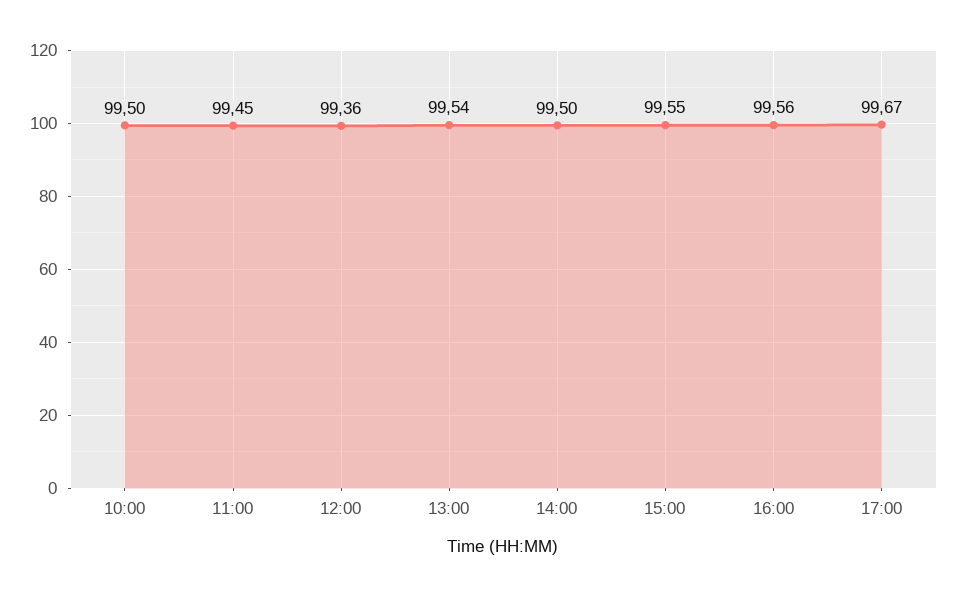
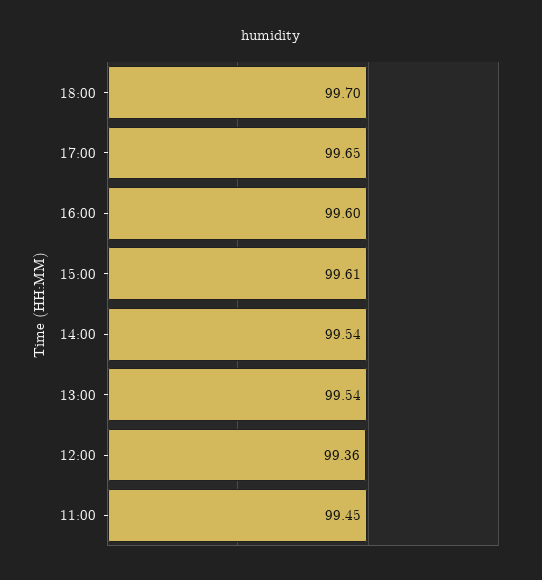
10:00: 99.5 -> none
14:00: 99.5 -> 99.54
15:00: 99.55 -> 99.61
16:00: 99.56 -> 99.6
17:00: 99.67 -> 99.65
18:00: none -> 99.7

